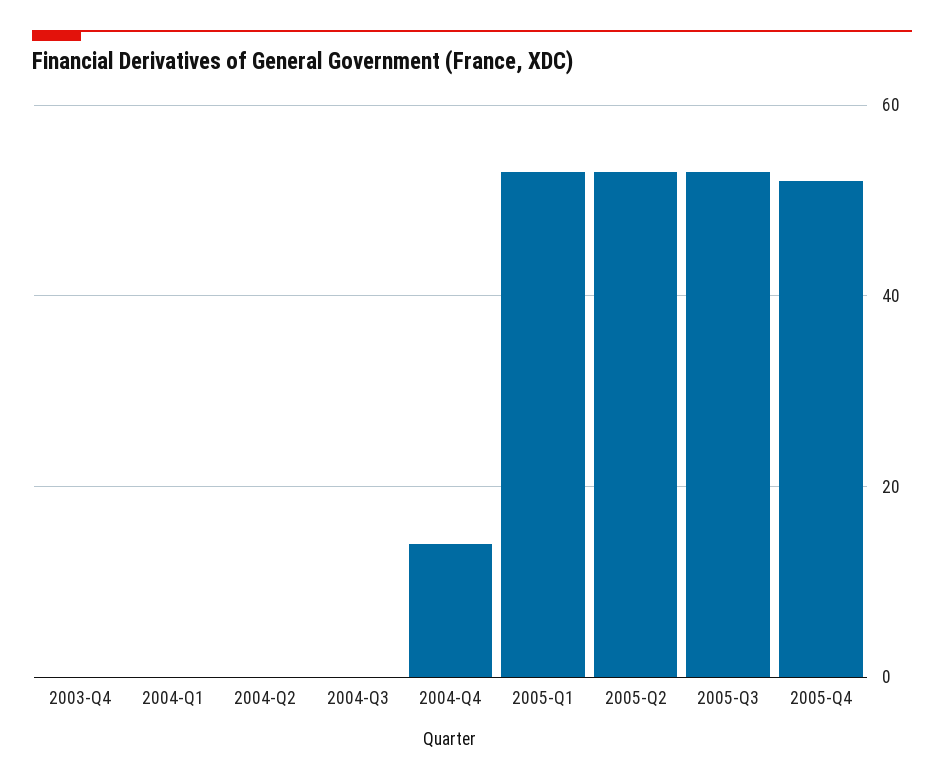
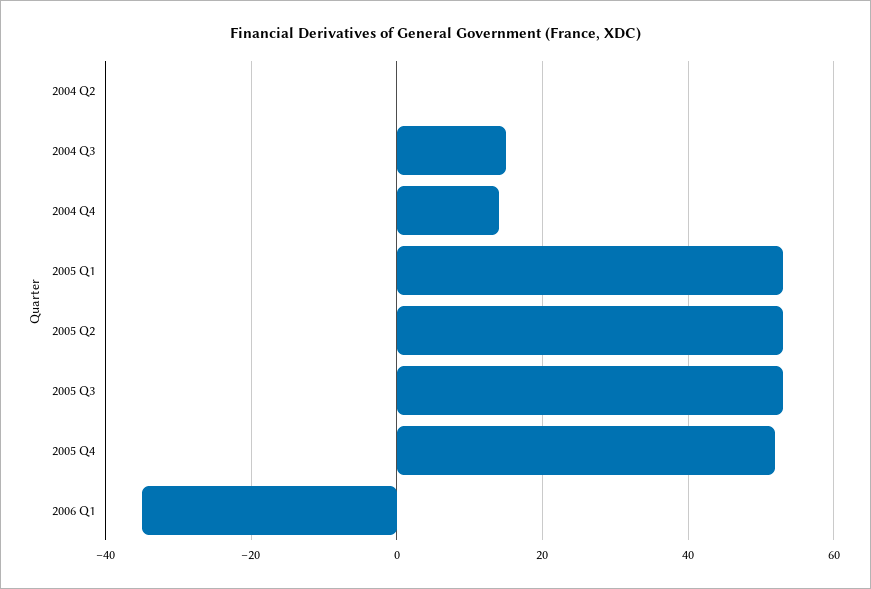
2003-Q4: 0 -> none
2004-Q1: 0 -> none
2004-Q3: 0 -> 15
2006 Q1: none -> -35

